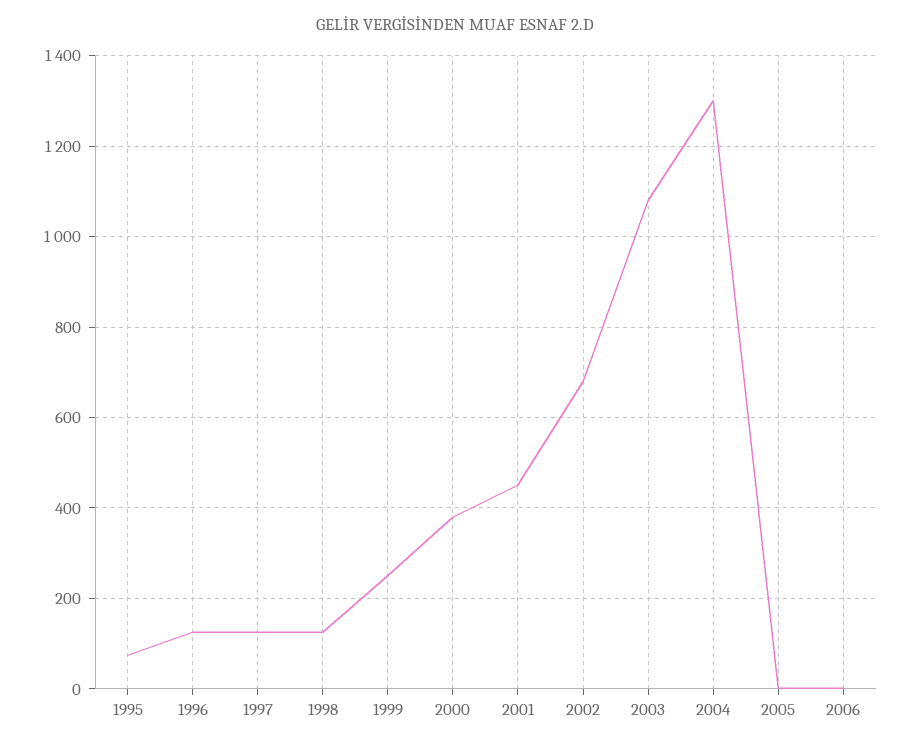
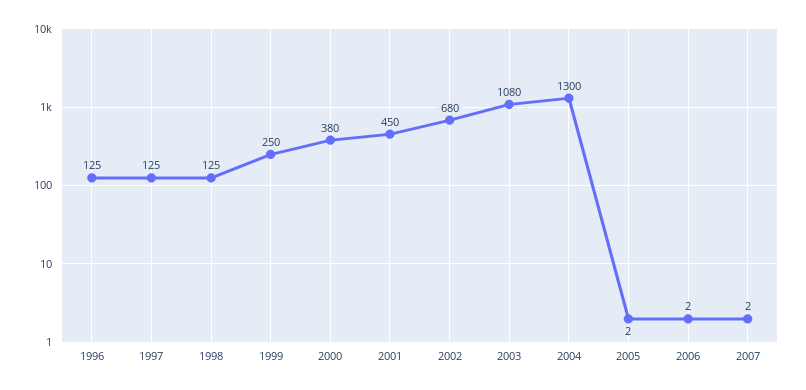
1995: 80 -> none
2007: none -> 2

